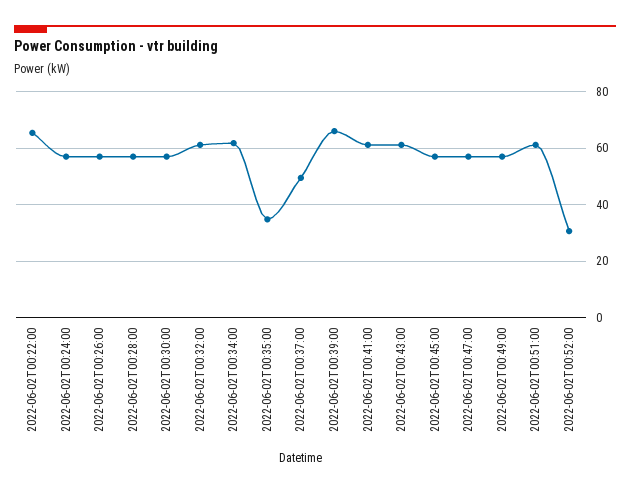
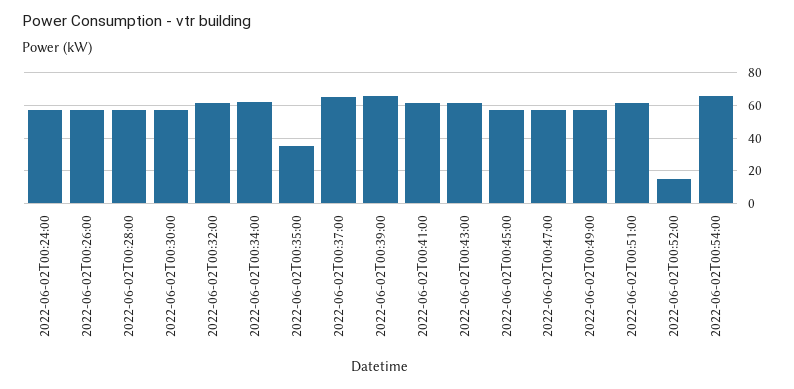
2022-06-02T00:22:00: 65 -> none
2022-06-02T00:37:00: 50 -> 65
2022-06-02T00:52:00: 30 -> 15
2022-06-02T00:54:00: none -> 65

